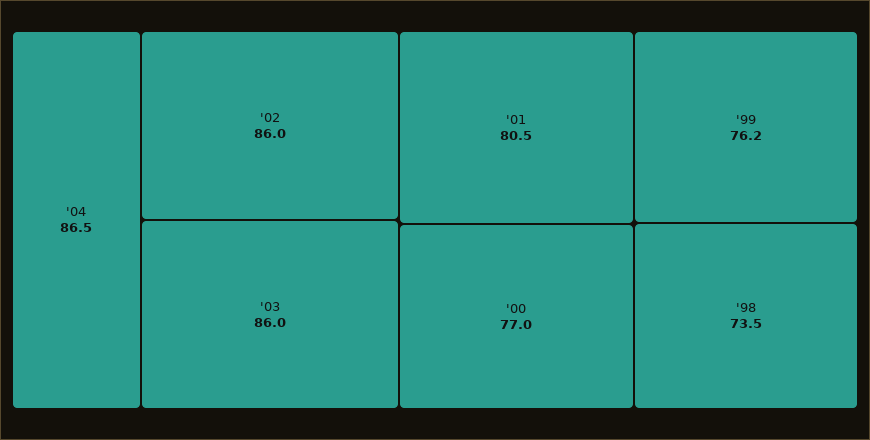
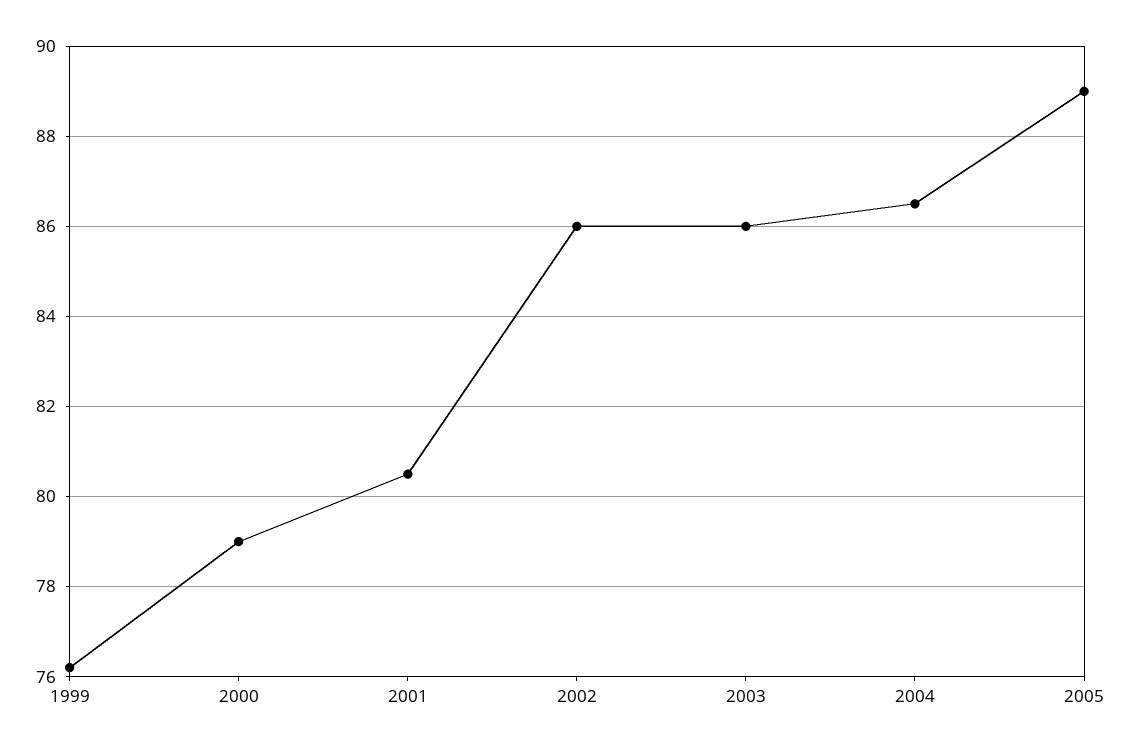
'00: 77 -> 79
'98: 73.5 -> none
2005: none -> 89

